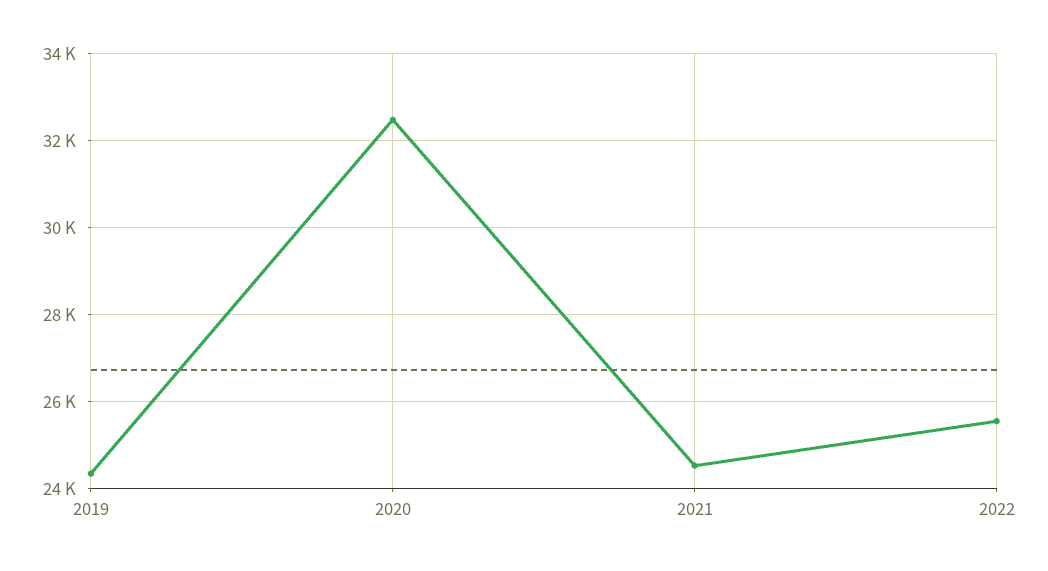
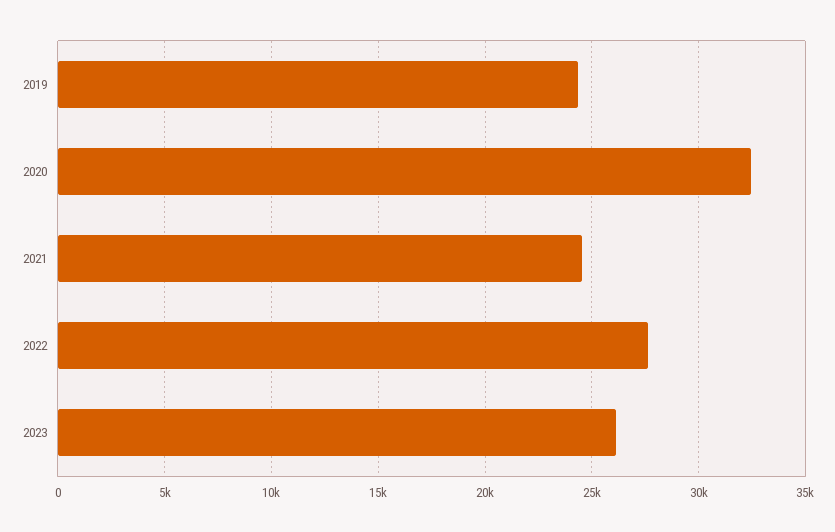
2022: 25600 -> 27500
2023: none -> 26000

